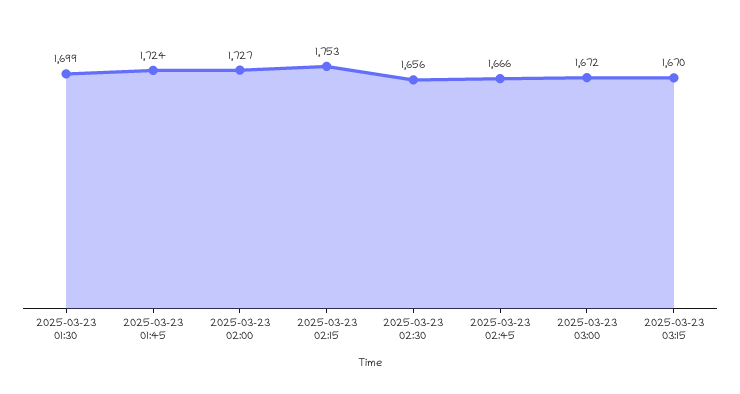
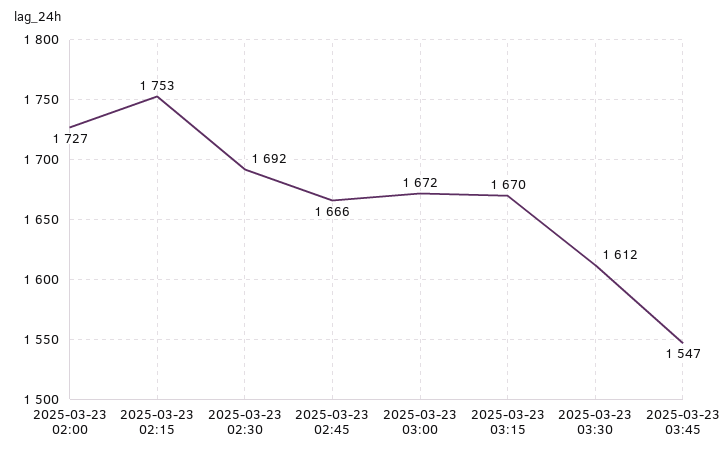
2025-03-23 01:30: 1699 -> none
2025-03-23 01:45: 1724 -> none
2025-03-23 02:30: 1656 -> 1692
2025-03-23 03:30: none -> 1612
2025-03-23 03:45: none -> 1547

